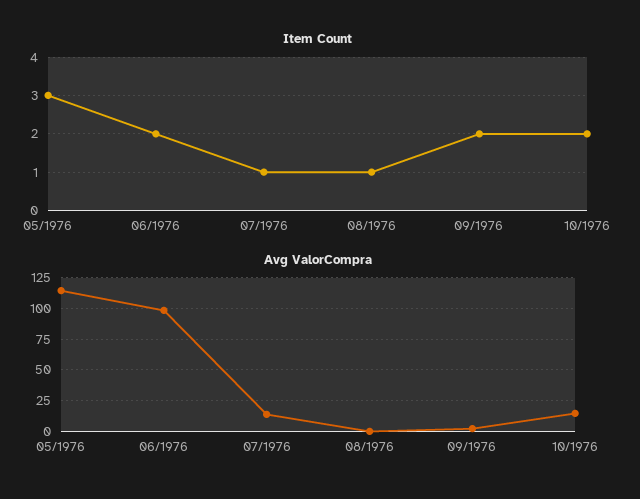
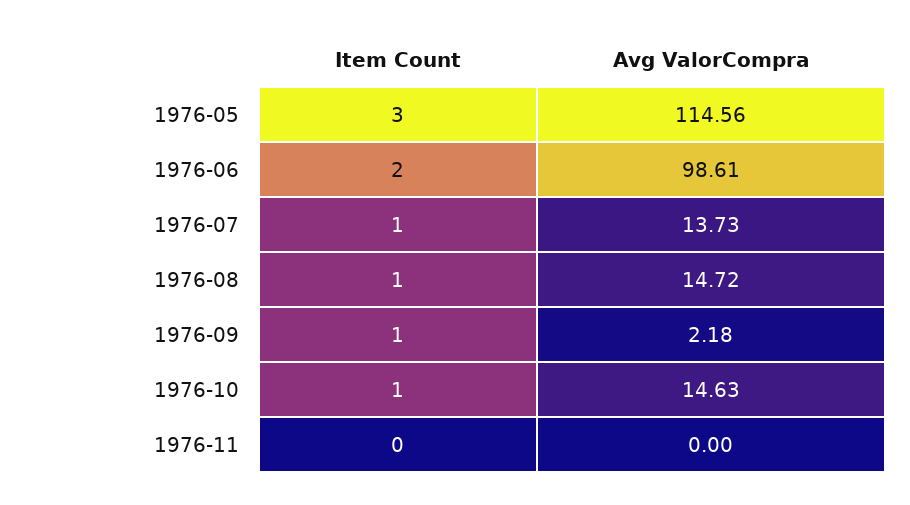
Item Count, 09/1976: 2 -> 1
Item Count, 10/1976: 2 -> 1
Avg ValorCompra, 08/1976: 0 -> 14.72
Item Count, 1976-11: none -> 0
Avg ValorCompra, 1976-11: none -> 0

